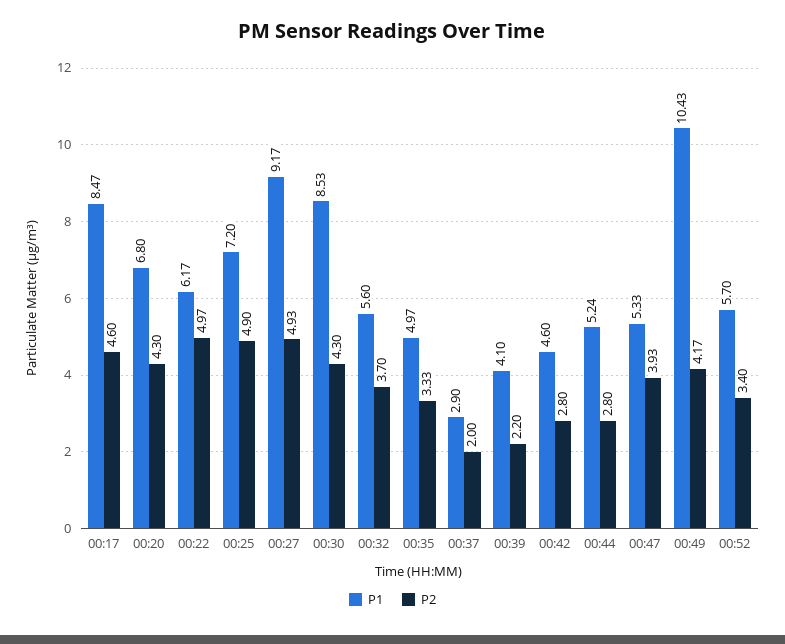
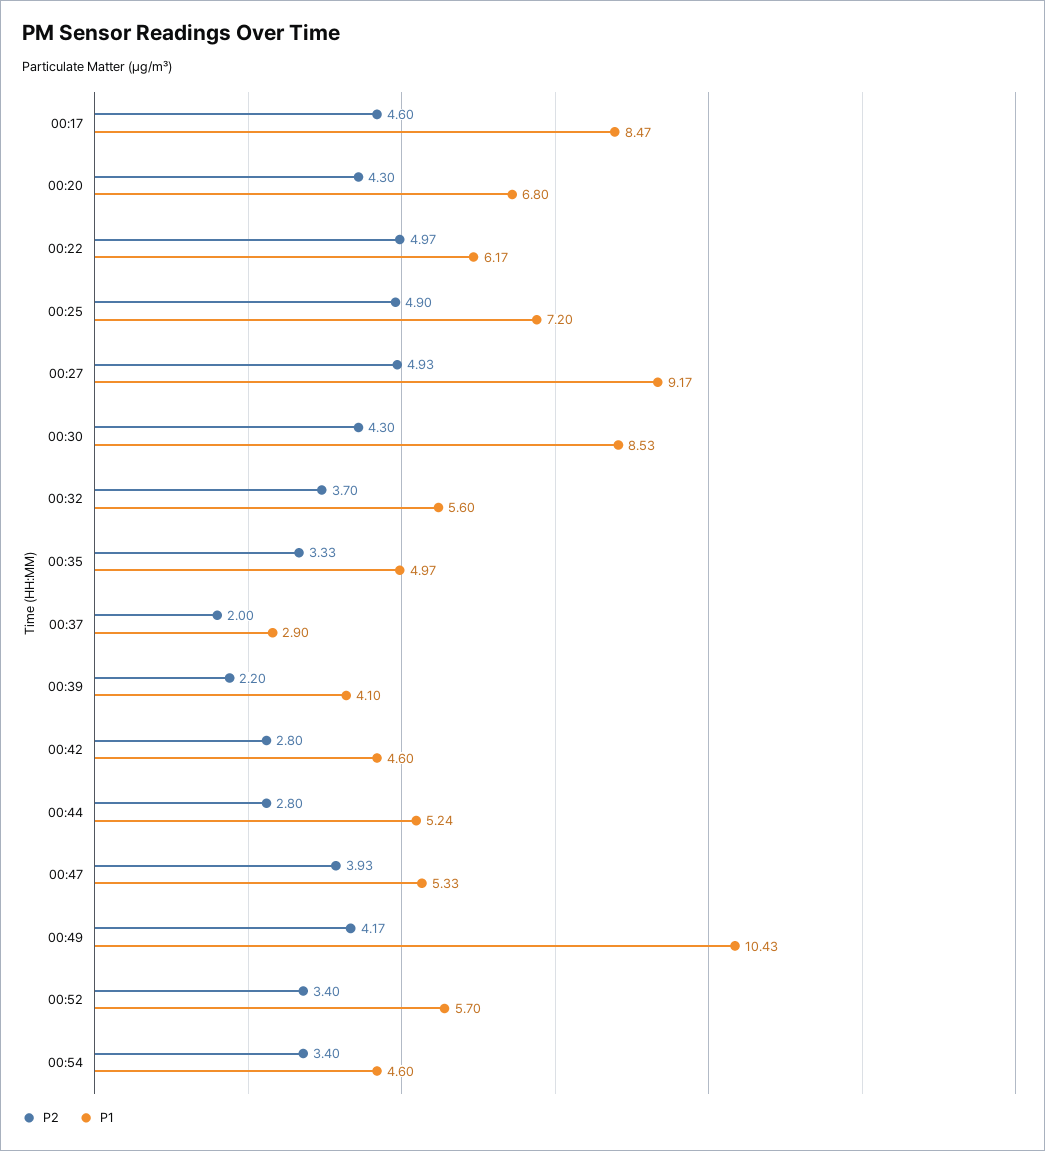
P2, 00:54: none -> 3.4
P1, 00:54: none -> 4.6

